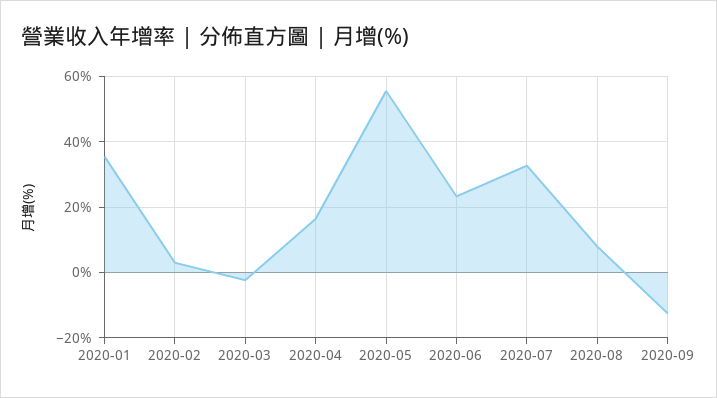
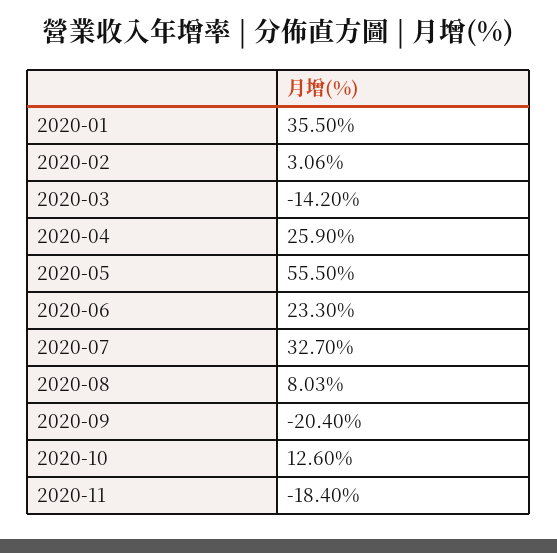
2020-03: -2 -> -14.2
2020-04: 16 -> 25.9
2020-09: -12 -> -20.4
2020-10: none -> 12.6
2020-11: none -> -18.4

